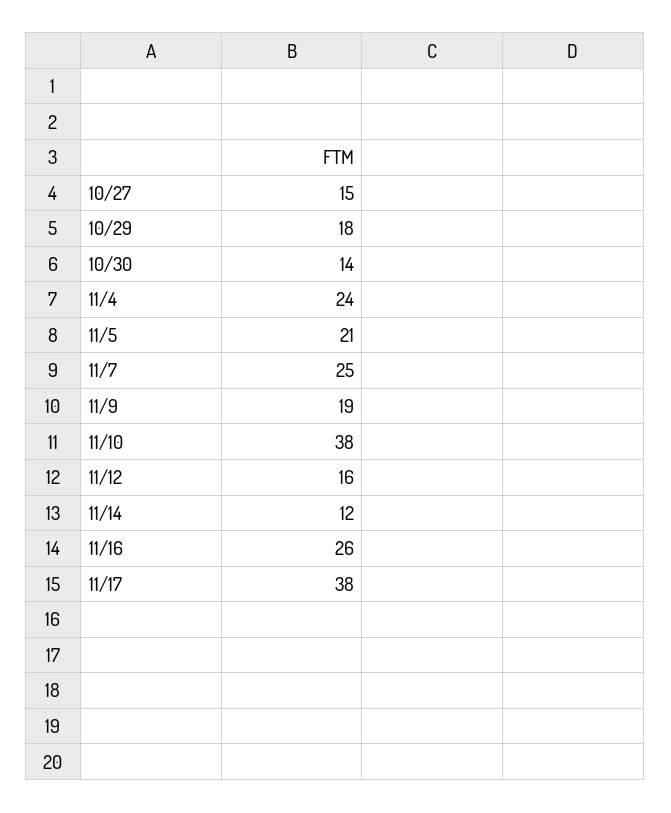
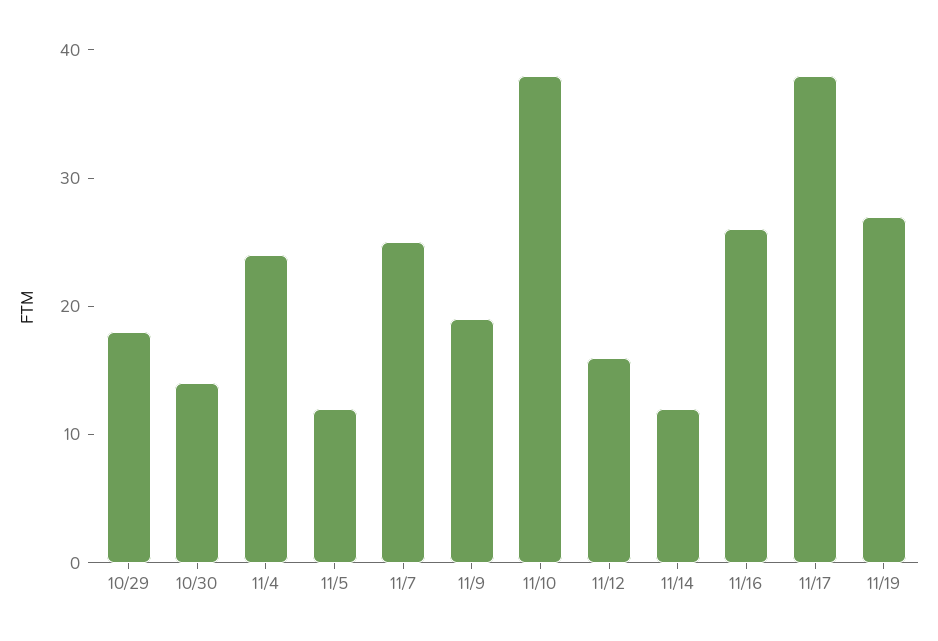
10/27: 15 -> none
11/5: 21 -> 12
11/19: none -> 27

